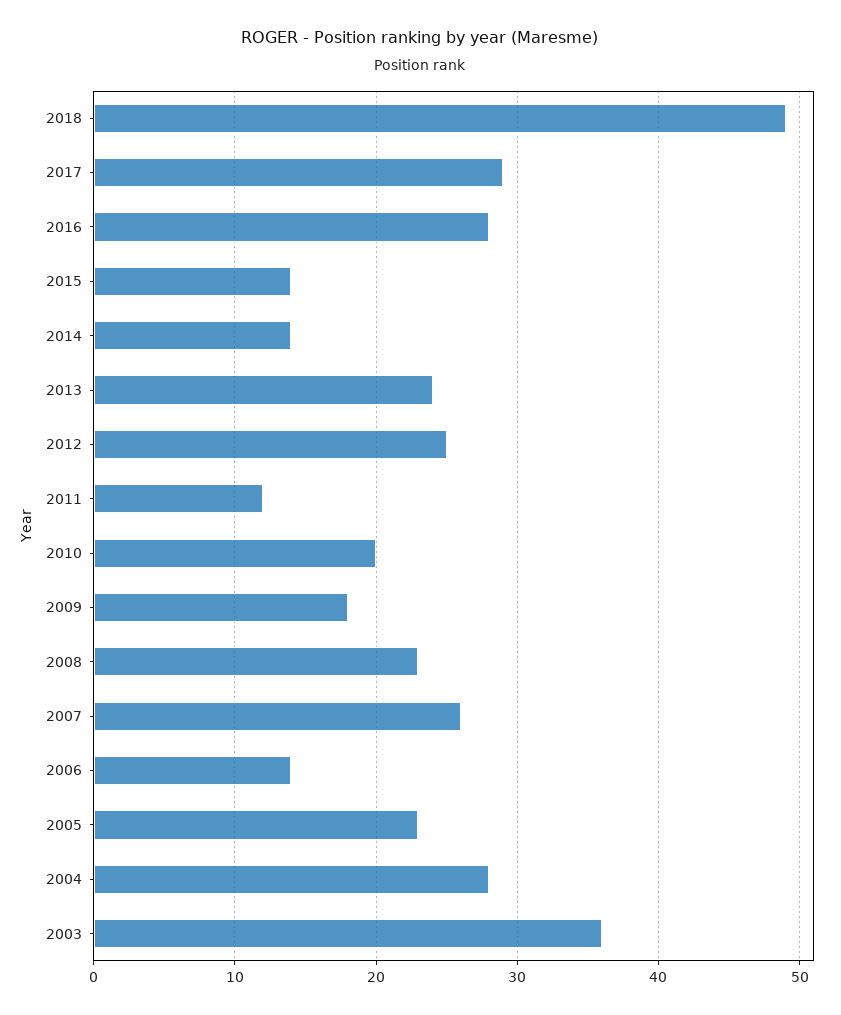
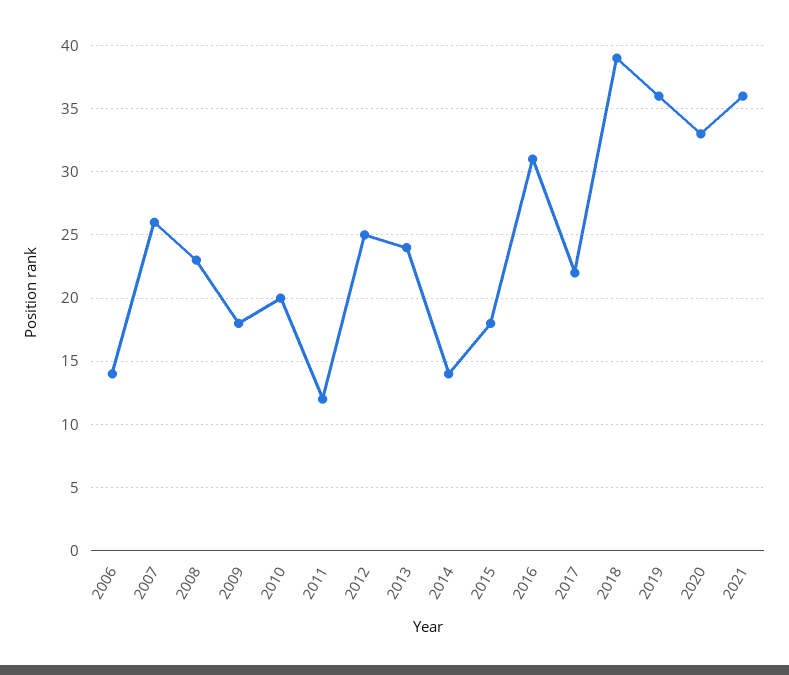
2018: 49 -> 39
2017: 29 -> 22
2016: 28 -> 31
2015: 14 -> 18
2005: 23 -> none
2004: 28 -> none
2003: 36 -> none
2019: none -> 36
2020: none -> 33
2021: none -> 36

